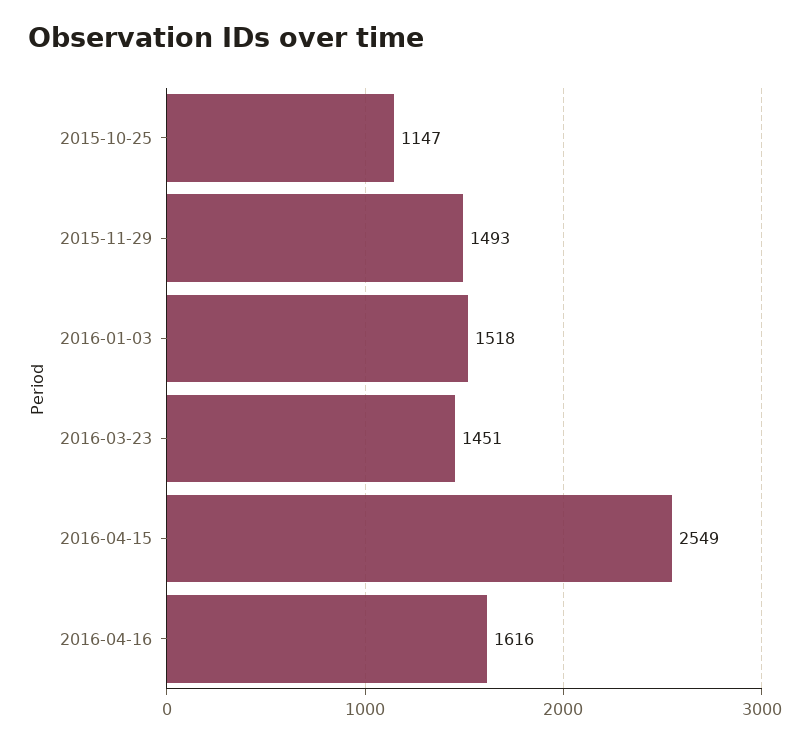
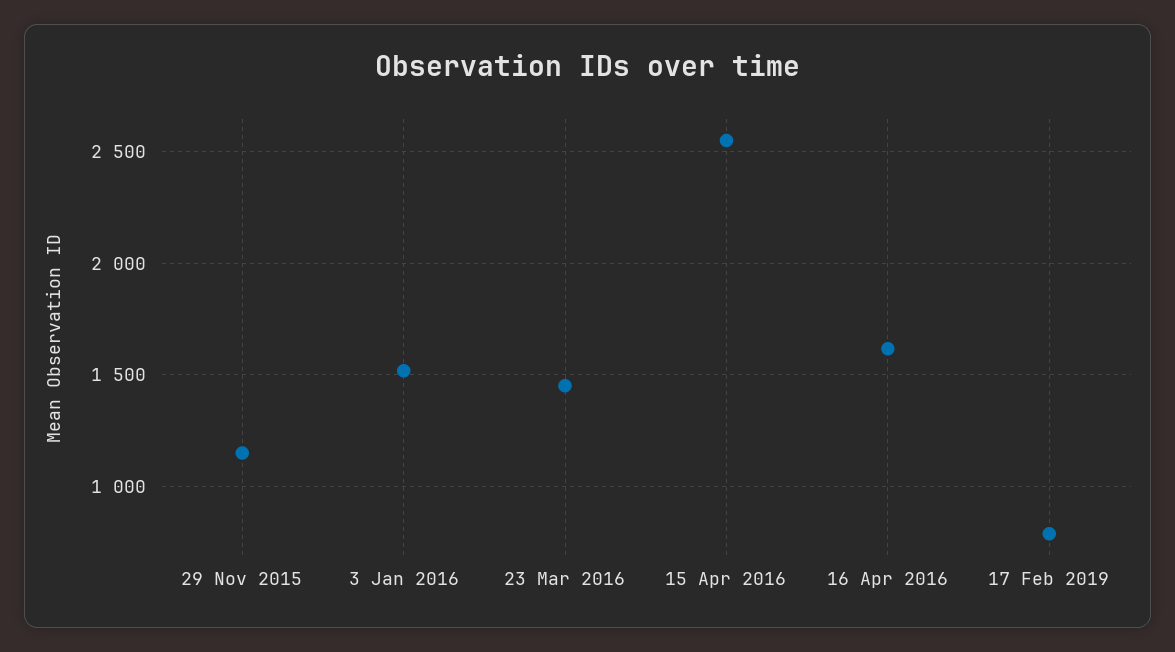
2015-10-25: 1147 -> none
2015-11-29: 1493 -> 1150
17 Feb 2019: none -> 800

